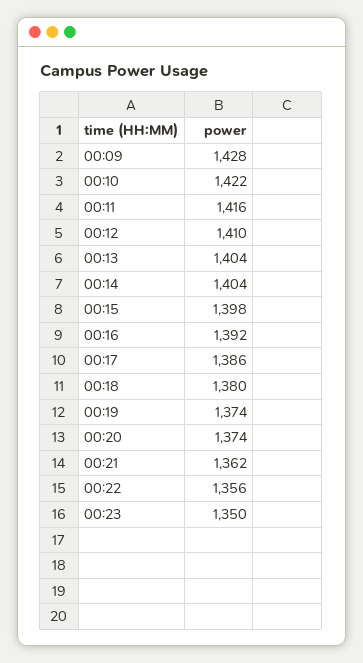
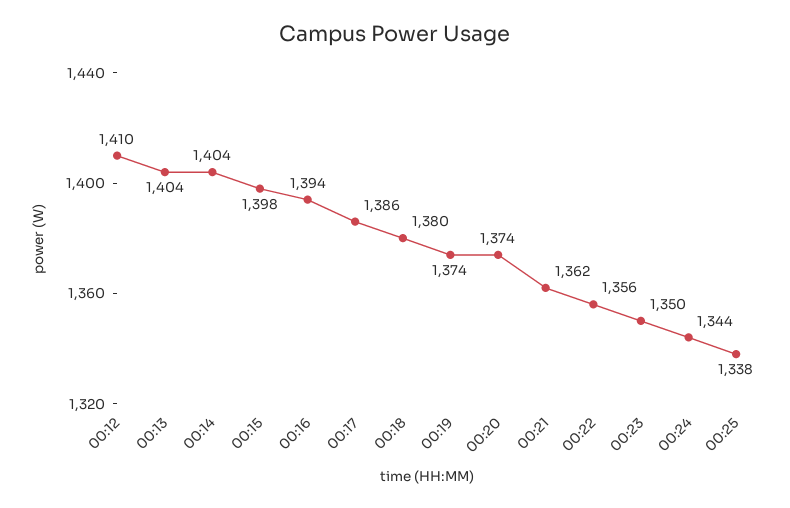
00:09: 1428 -> none
00:10: 1422 -> none
00:11: 1416 -> none
00:16: 1392 -> 1394
00:24: none -> 1344
00:25: none -> 1338

